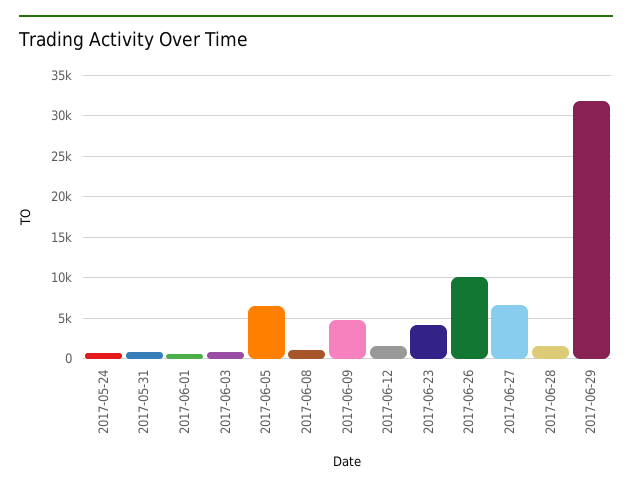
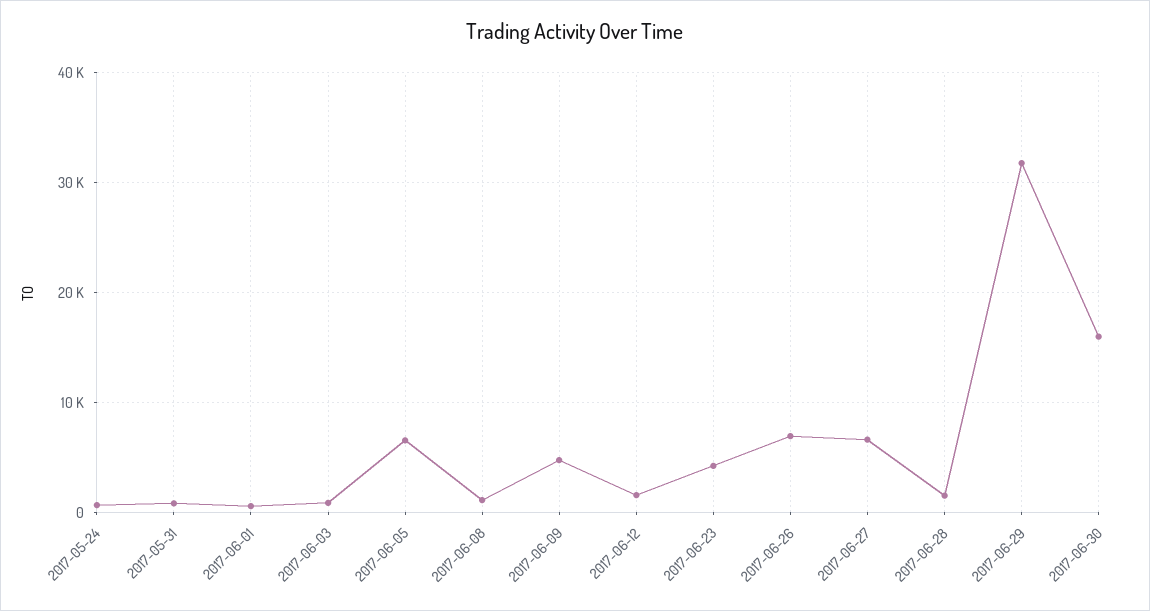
2017-06-26: 10000 -> 7000
2017-06-30: none -> 16000

